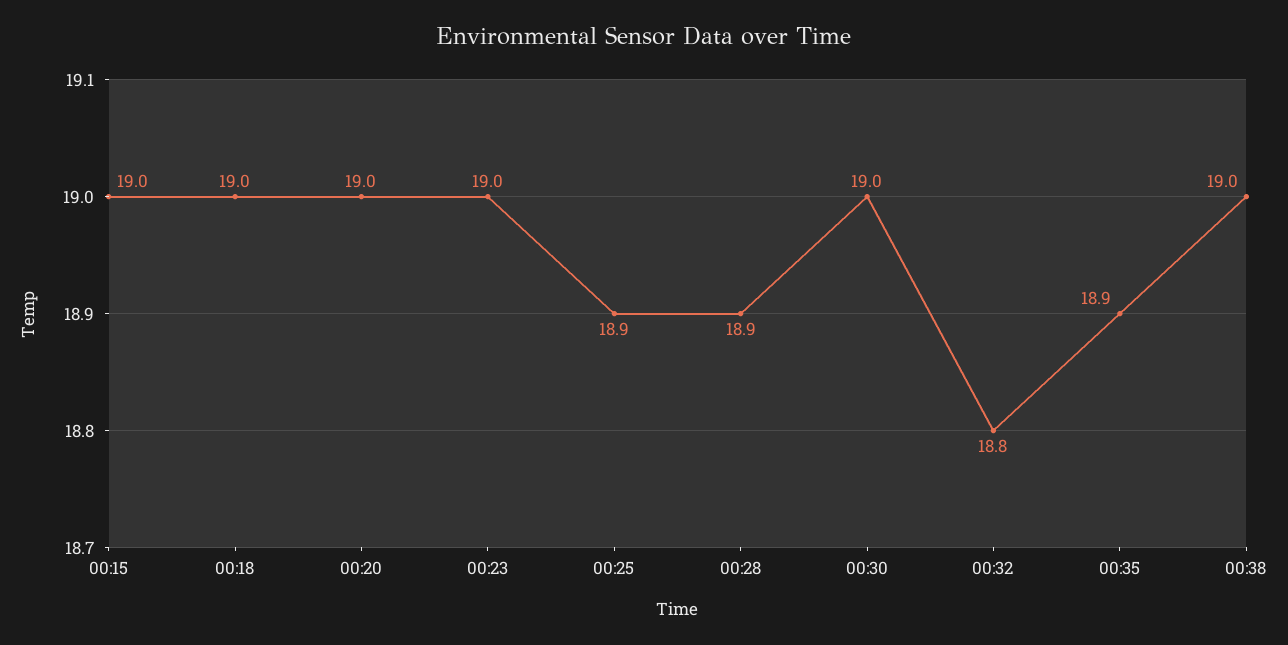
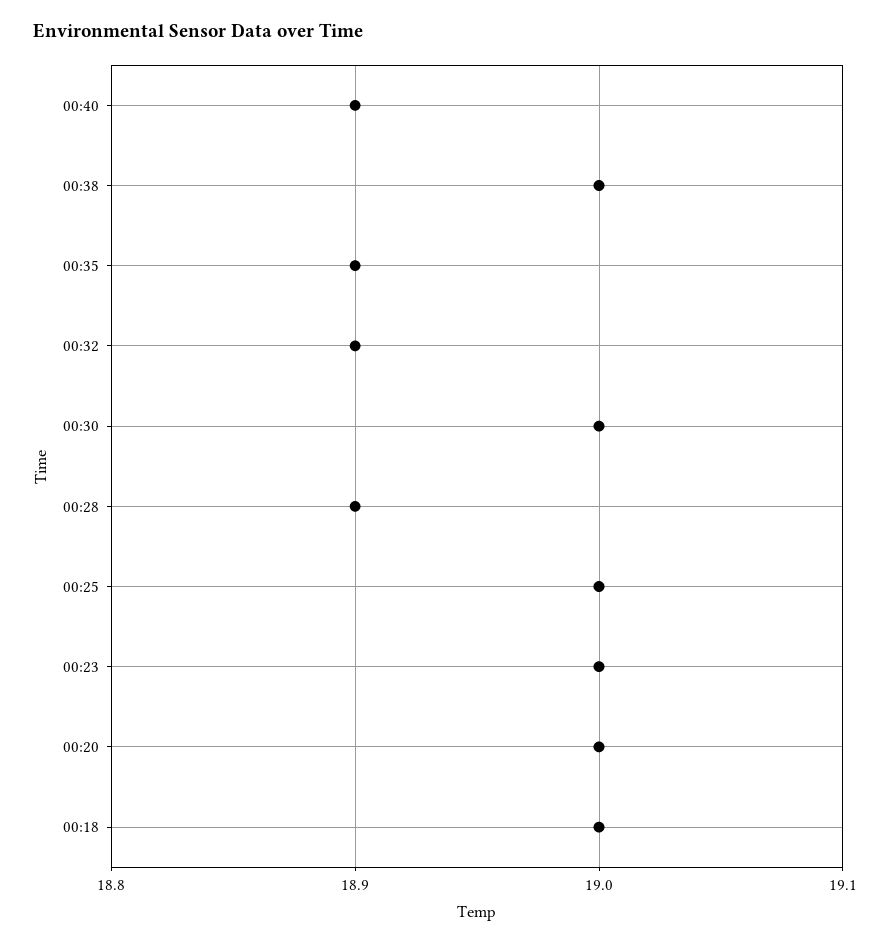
00:15: 19 -> none
00:25: 18.9 -> 19
00:32: 18.8 -> 18.9
00:40: none -> 18.9

